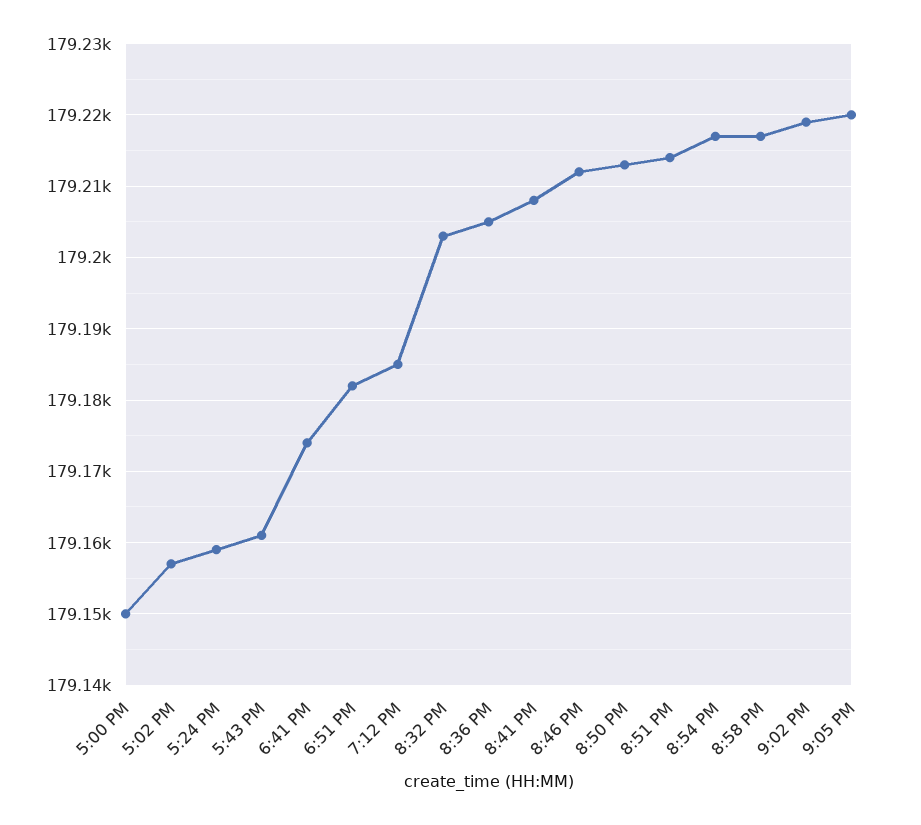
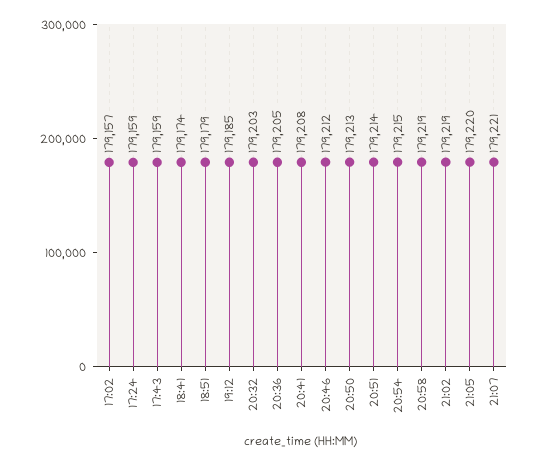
5:00 PM: 179150 -> none
5:43 PM: 179161 -> 179159
6:51 PM: 179182 -> 179179
8:54 PM: 179217 -> 179215
8:58 PM: 179217 -> 179219
21:07: none -> 179221

